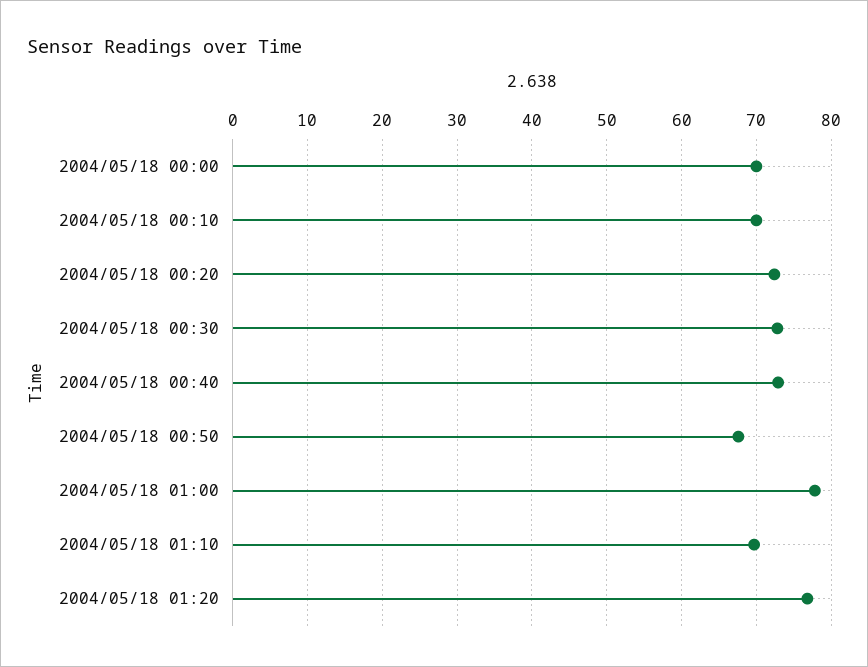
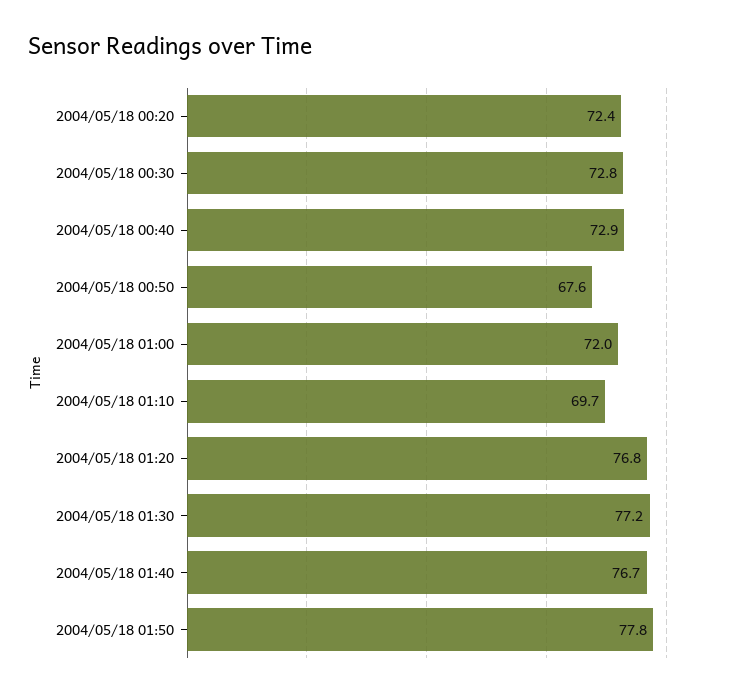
2004/05/18 00:00: 70 -> none
2004/05/18 00:10: 70 -> none
2004/05/18 01:00: 78 -> 72
2004/05/18 01:30: none -> 77.2
2004/05/18 01:40: none -> 76.7
2004/05/18 01:50: none -> 77.8

